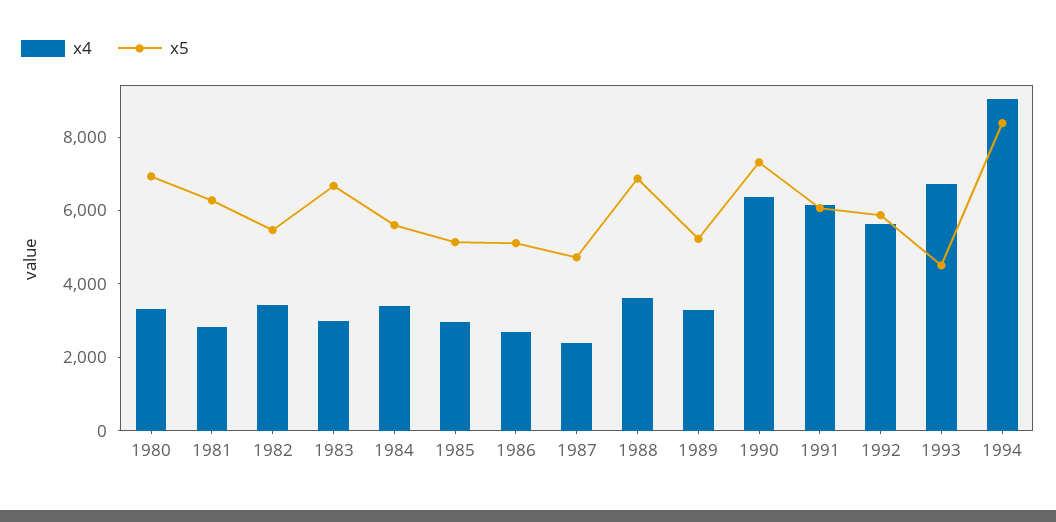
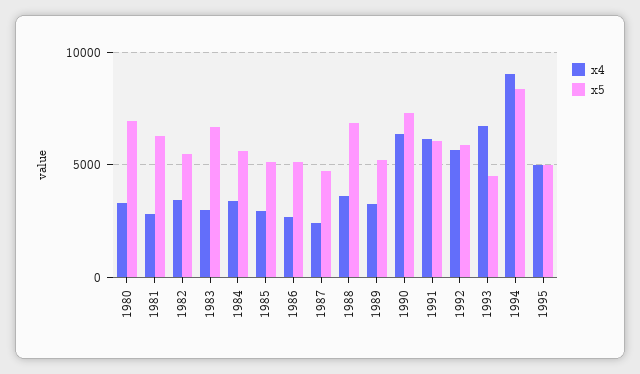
x4, 1995: none -> 5000
x5, 1995: none -> 5000

